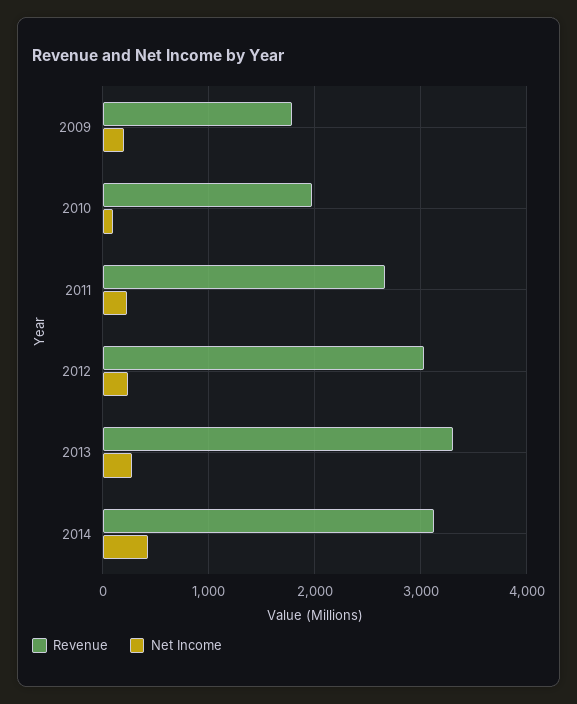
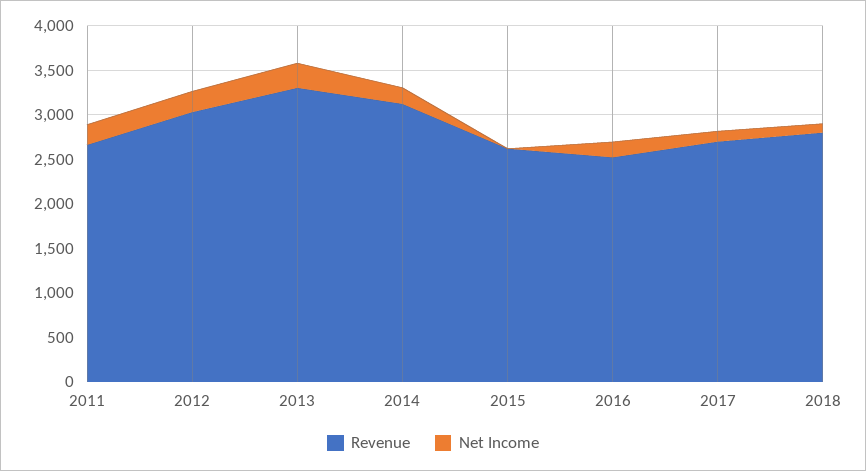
Revenue, 2009: 1800 -> none
Net Income, 2009: 200 -> none
Revenue, 2010: 2000 -> none
Net Income, 2010: 100 -> none
Net Income, 2014: 400 -> 200
Revenue, 2015: none -> 2600
Net Income, 2015: none -> 0
Revenue, 2016: none -> 2500
Net Income, 2016: none -> 200
Revenue, 2017: none -> 2700
Net Income, 2017: none -> 100
Revenue, 2018: none -> 2800
Net Income, 2018: none -> 100

